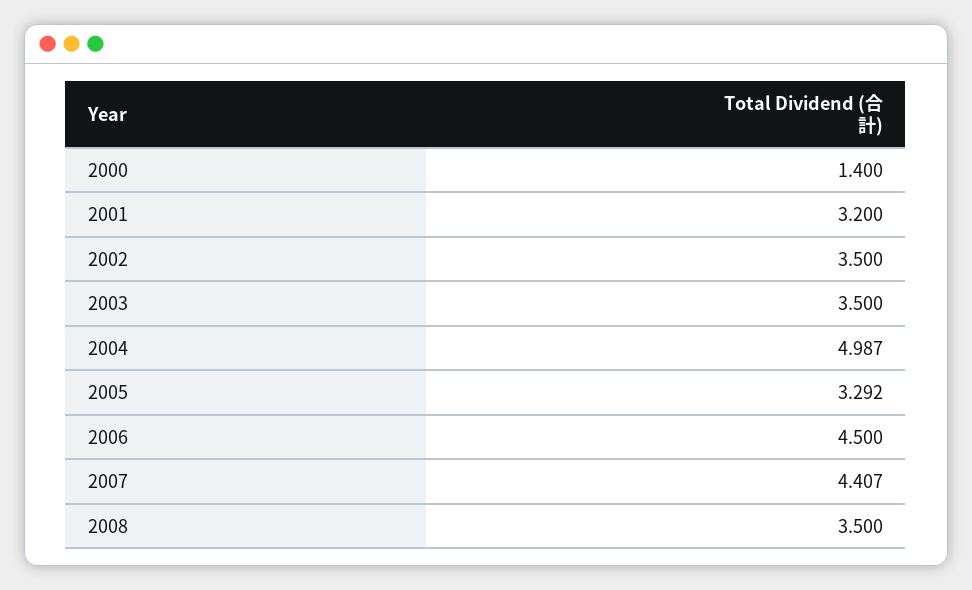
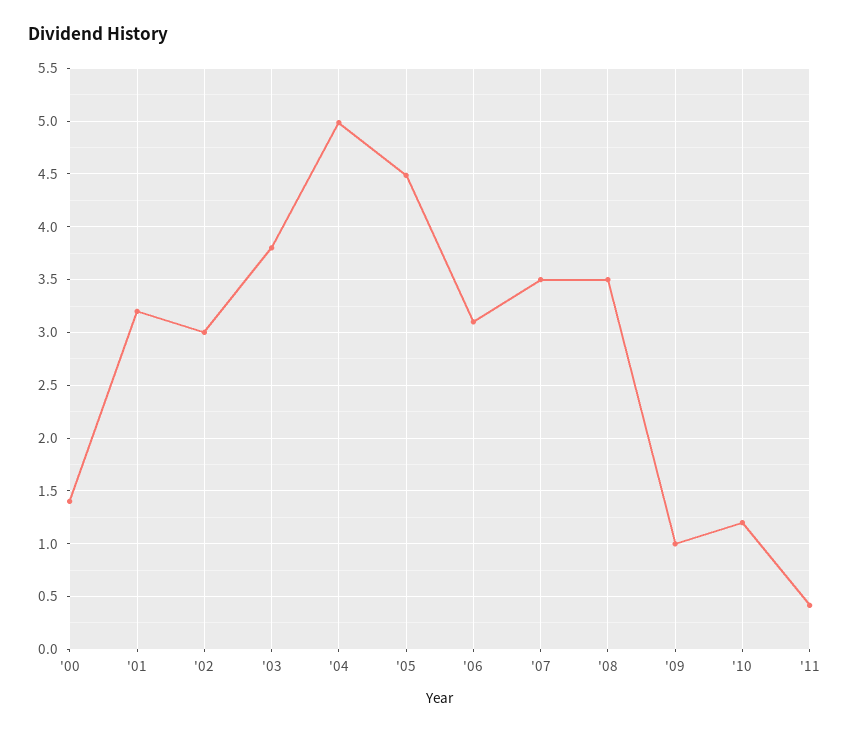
2002: 3.5 -> 3
2003: 3.5 -> 3.8
2005: 3.292 -> 4.5
2006: 4.5 -> 3.1
2007: 4.407 -> 3.5
'09: none -> 1
'10: none -> 1.2
'11: none -> 0.4

